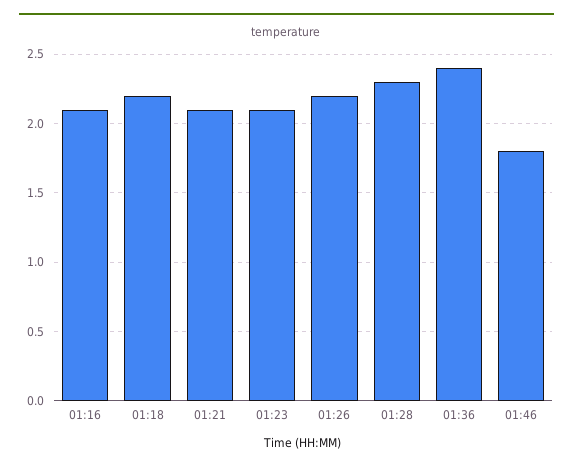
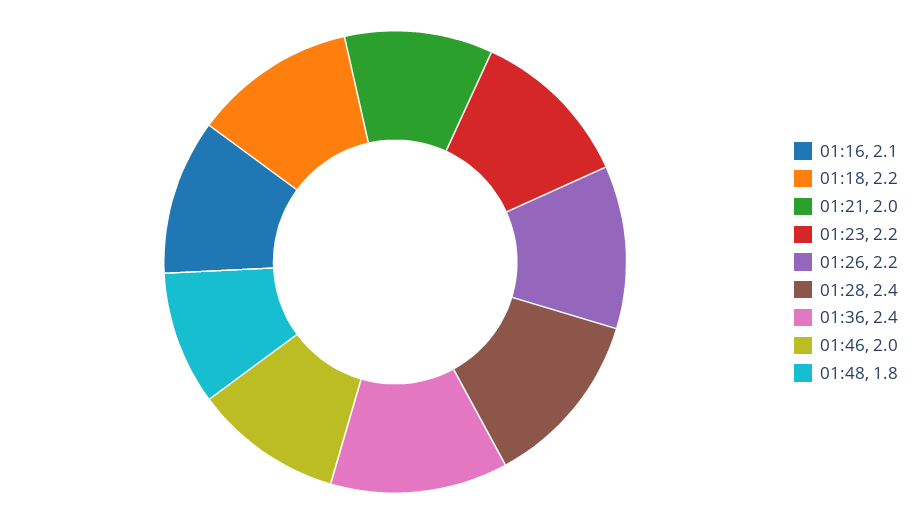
01:21: 2.1 -> 2
01:23: 2.1 -> 2.2
01:28: 2.3 -> 2.4
01:46: 1.8 -> 2
01:48: none -> 1.8

